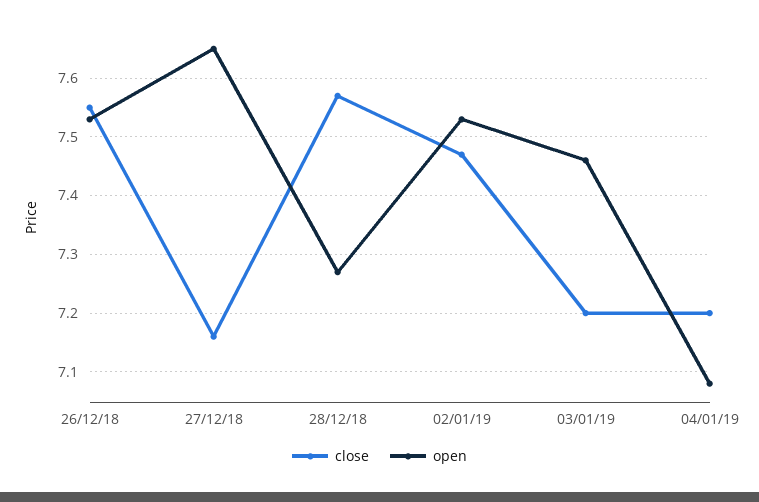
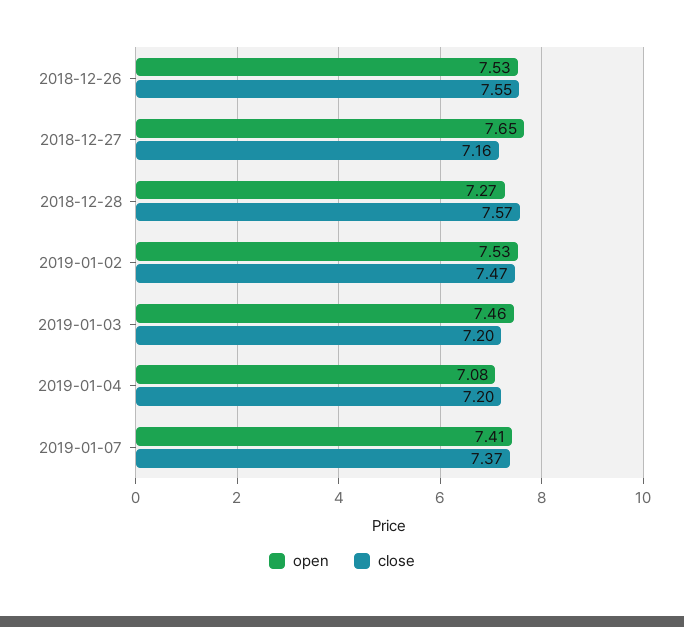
open, 2019-01-07: none -> 7.41
close, 2019-01-07: none -> 7.37

